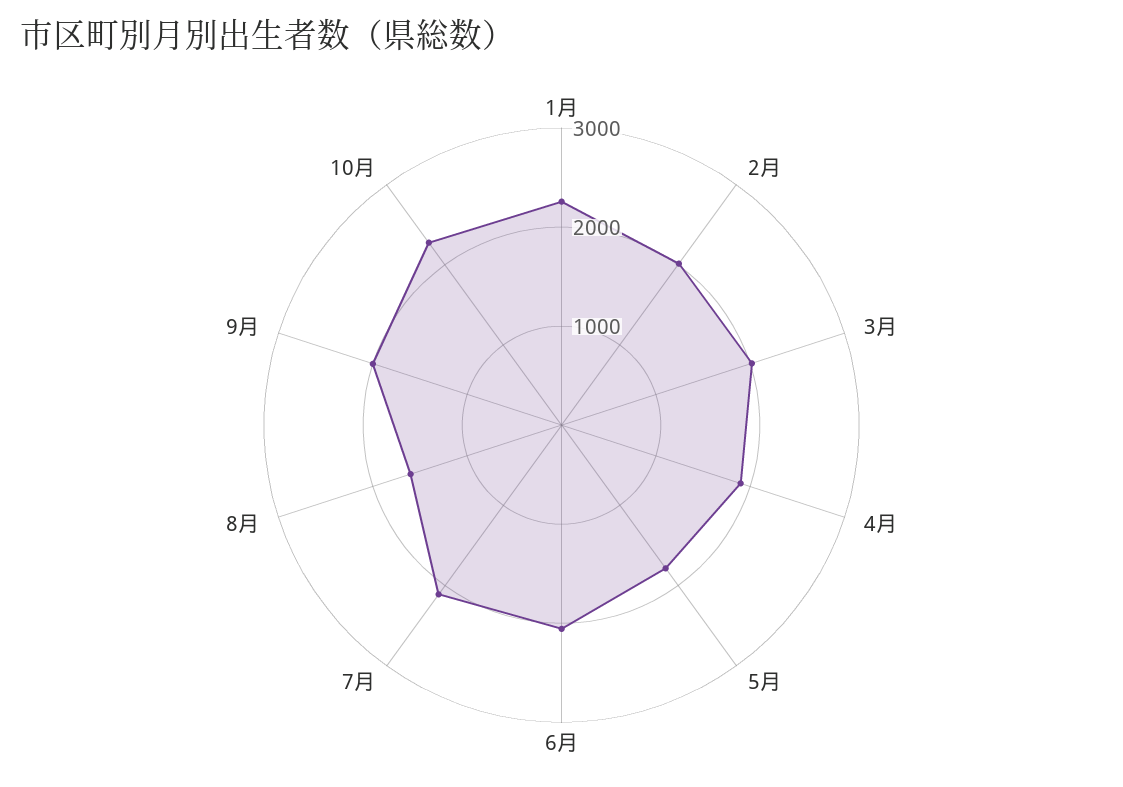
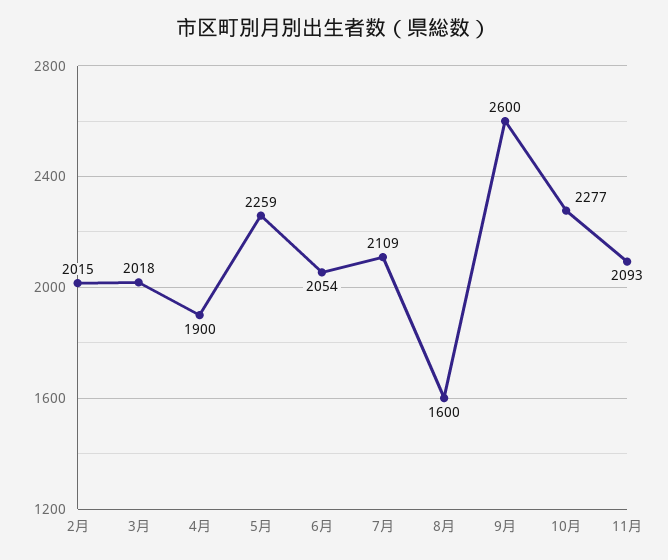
1月: 2200 -> none
5月: 1800 -> 2259
9月: 2000 -> 2600
11月: none -> 2093

